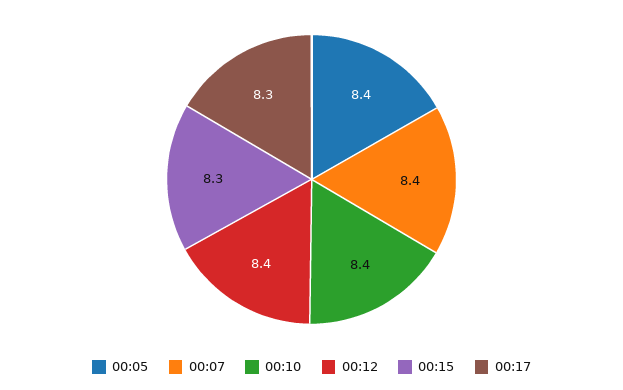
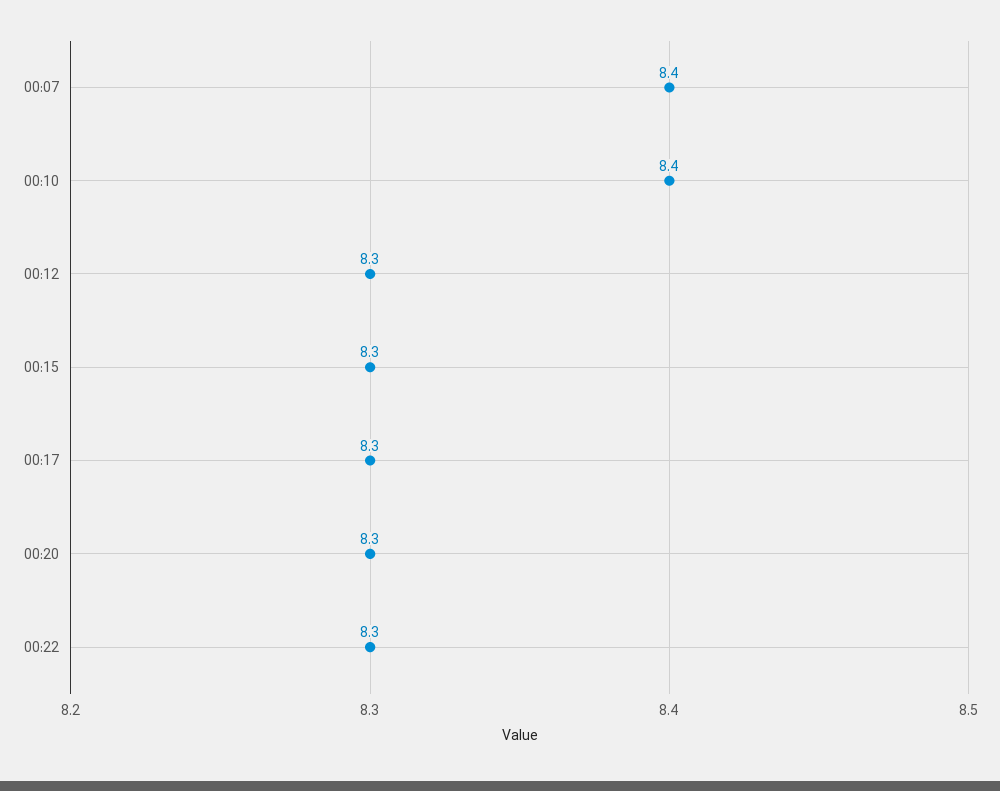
00:05: 8.4 -> none
00:12: 8.4 -> 8.3
00:20: none -> 8.3
00:22: none -> 8.3

